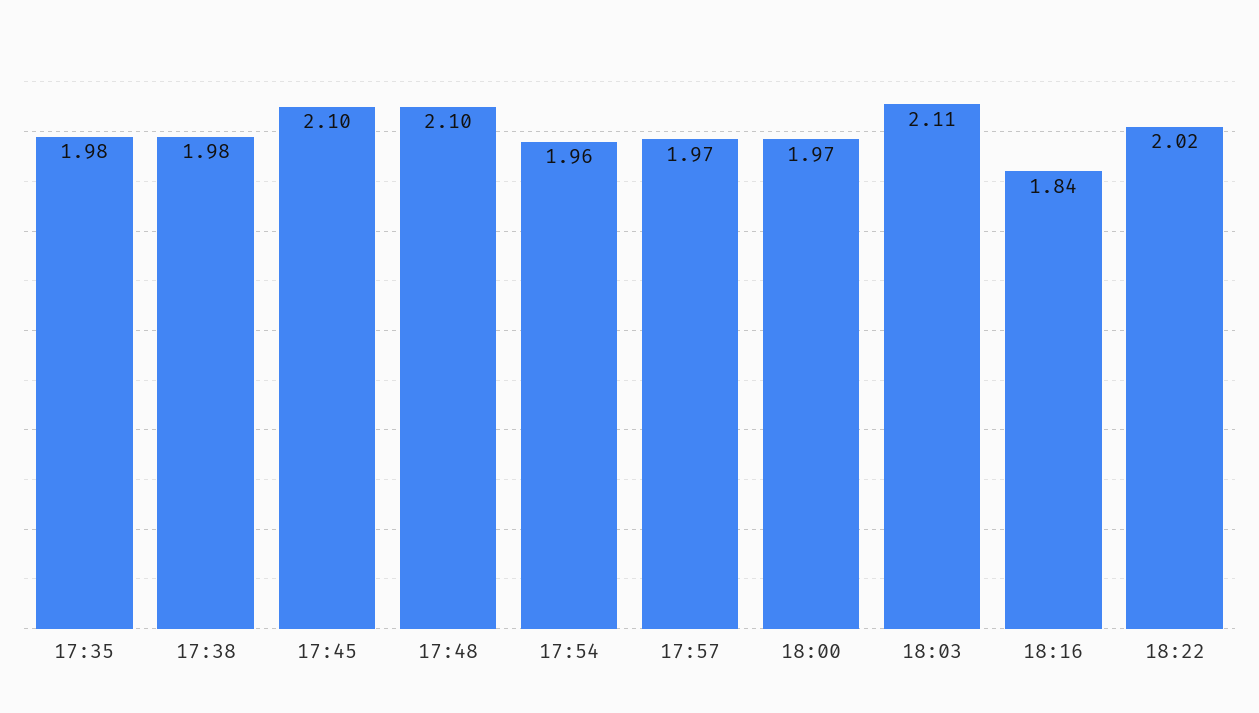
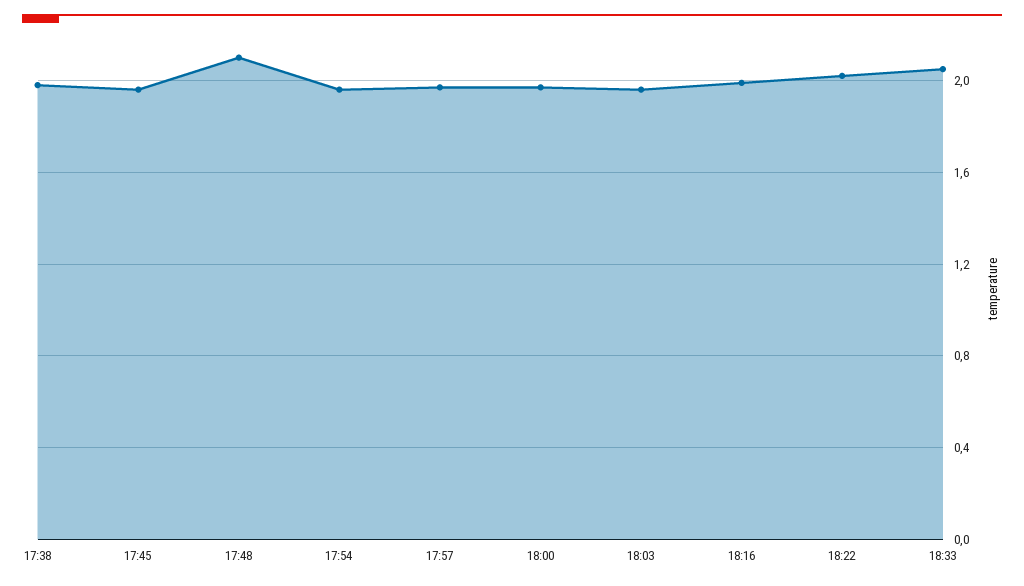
17:35: 1.98 -> none
17:45: 2.1 -> 1.95
18:03: 2.11 -> 1.95
18:16: 1.84 -> 2
18:33: none -> 2.05

